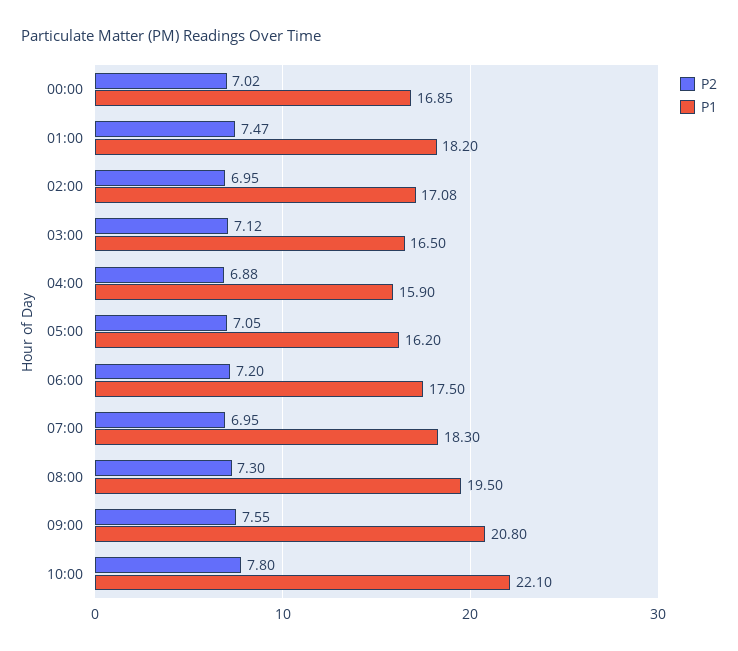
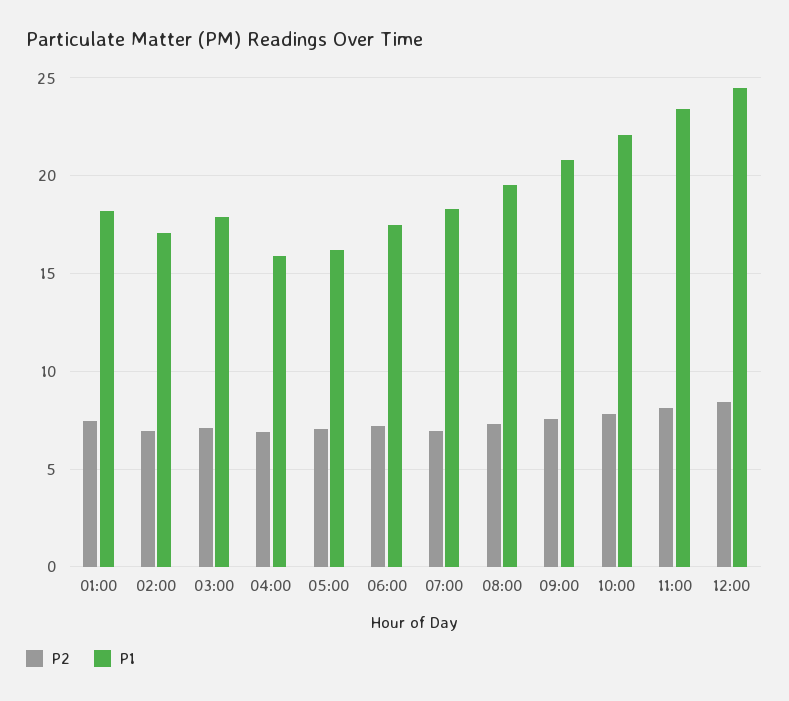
P2, 00:00: 7.02 -> none
P1, 00:00: 16.85 -> none
P1, 03:00: 16.5 -> 18
P2, 11:00: none -> 8
P1, 11:00: none -> 23.5
P2, 12:00: none -> 8.5
P1, 12:00: none -> 24.5

